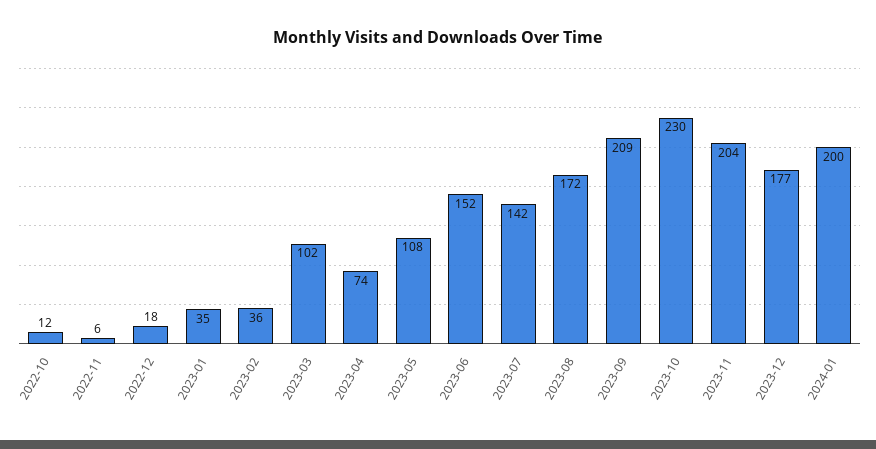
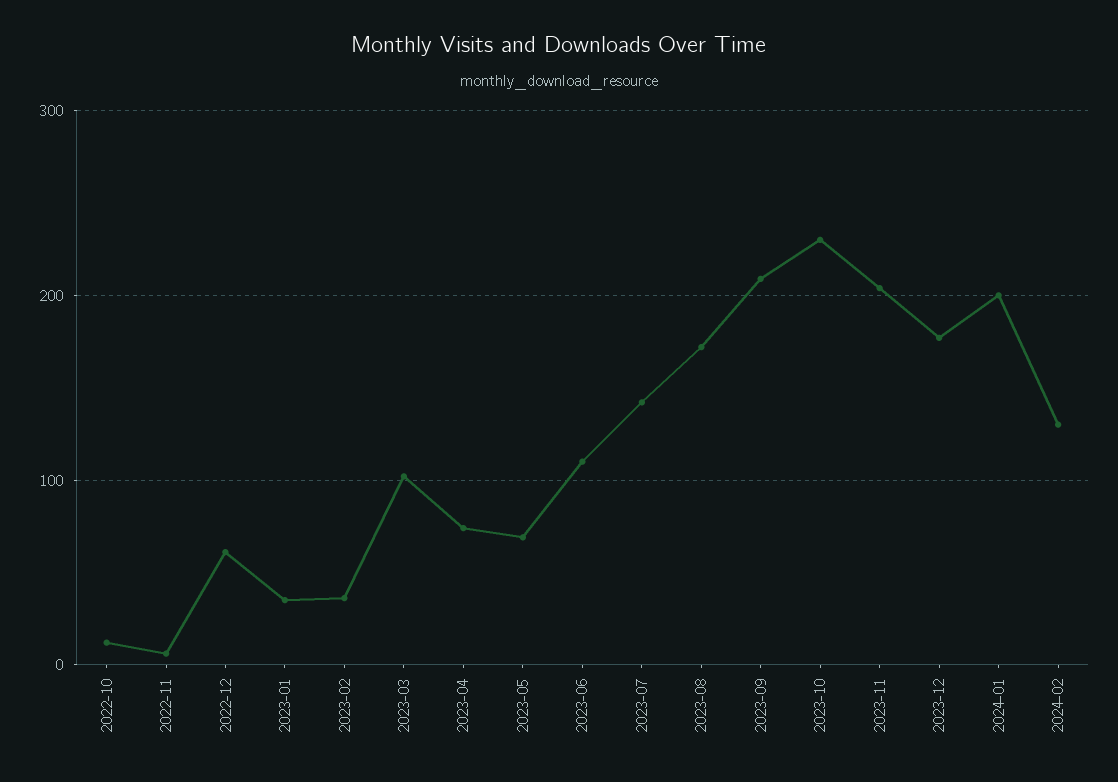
2022-12: 18 -> 60
2023-05: 108 -> 70
2023-06: 152 -> 110
2024-02: none -> 130

